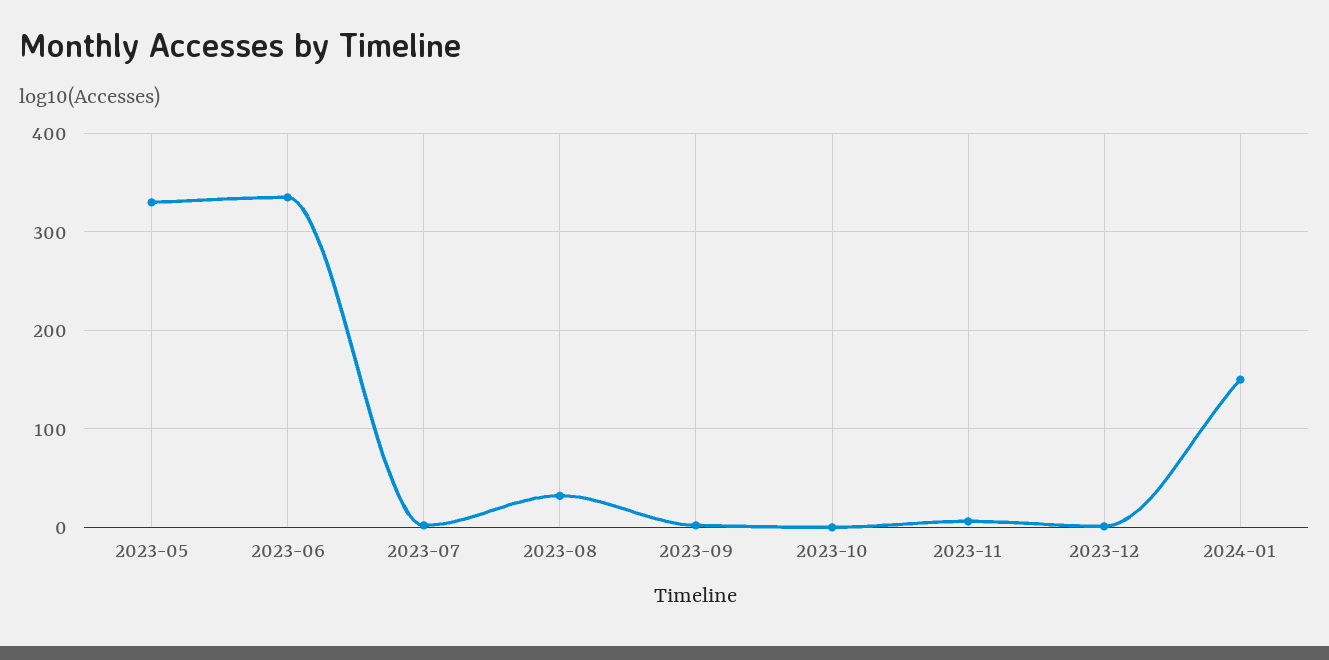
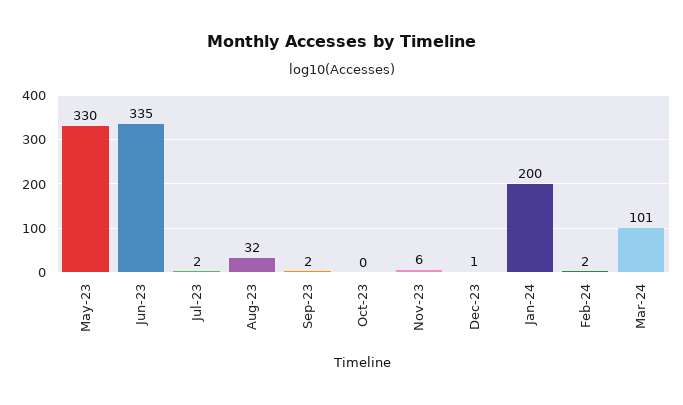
2024-01: 150 -> 200
Feb-24: none -> 2
Mar-24: none -> 101

